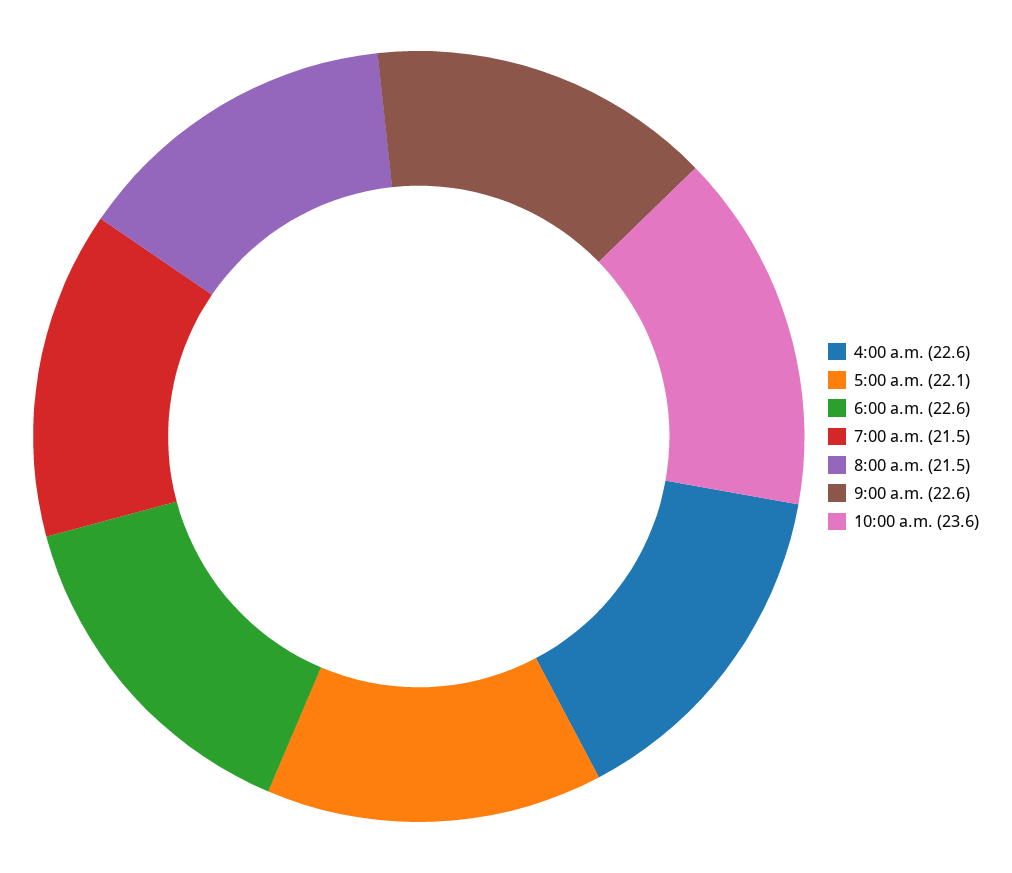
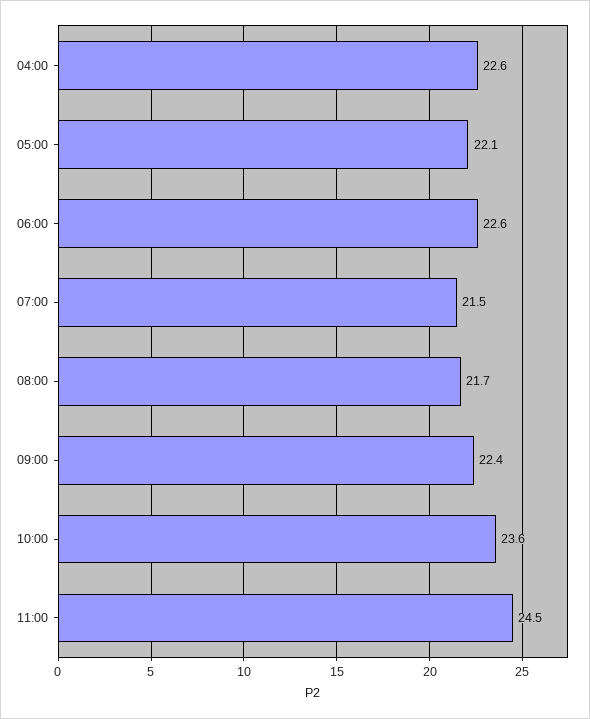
8:00 a.m.: 21.5 -> 21.7
9:00 a.m.: 22.6 -> 22.4
11:00: none -> 24.5

